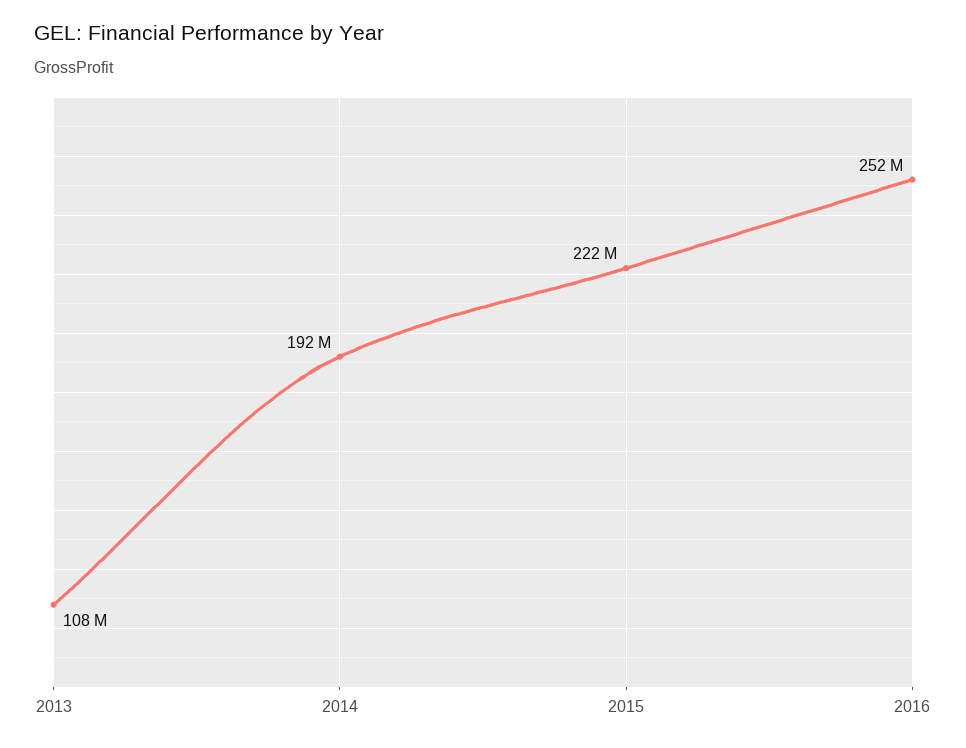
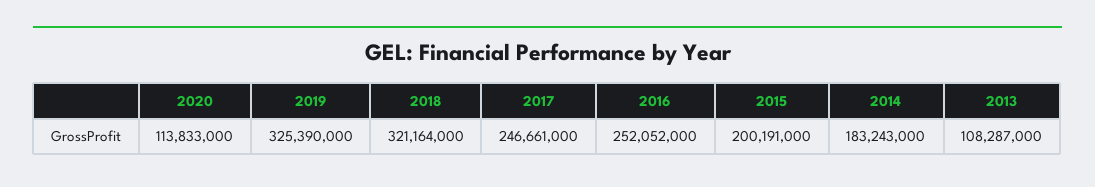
2014: 192000000 -> 183243000
2015: 222000000 -> 200191000
2020: none -> 113833000
2019: none -> 325390000
2018: none -> 321164000
2017: none -> 246661000

